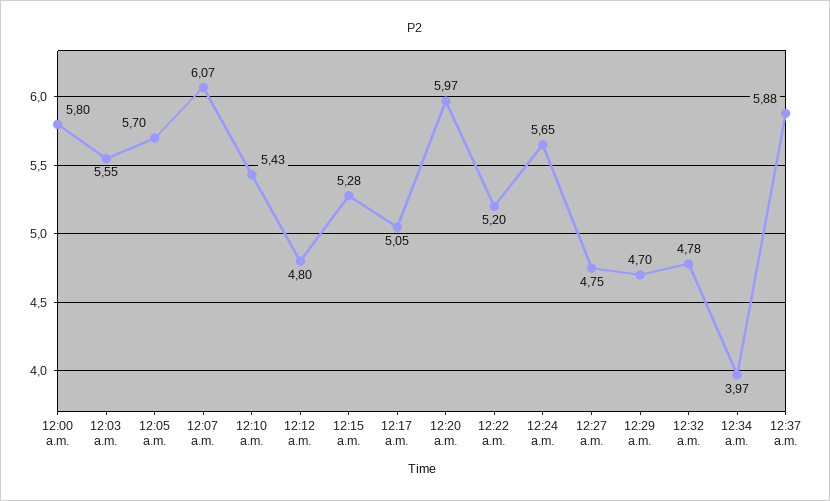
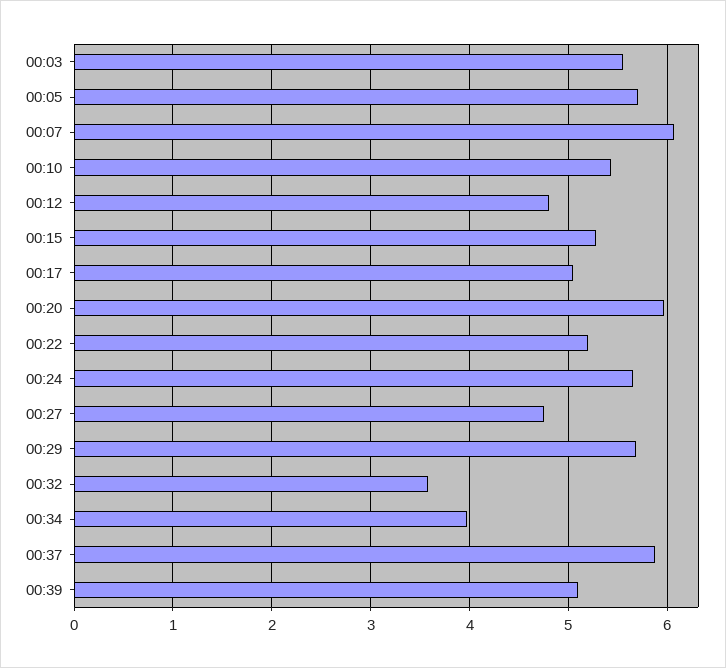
12:00 a.m.: 5.8 -> none
12:29 a.m.: 4.7 -> 5.7
12:32 a.m.: 4.78 -> 3.6
00:39: none -> 5.1

